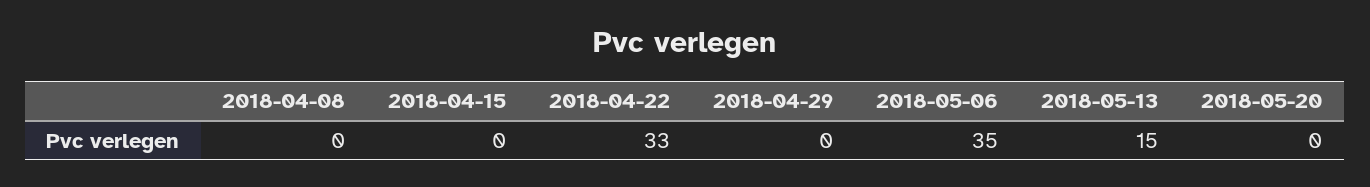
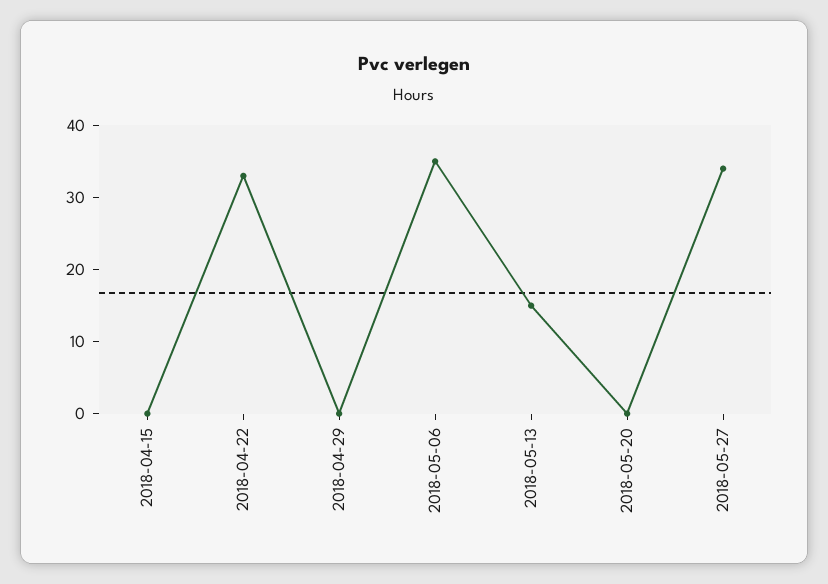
2018-04-08: 0 -> none
2018-05-27: none -> 35

